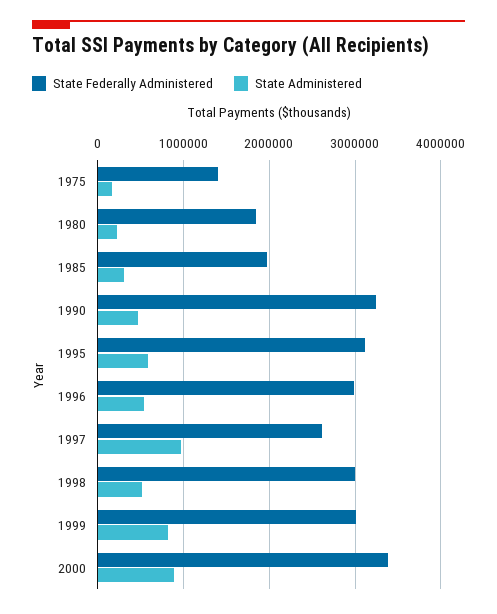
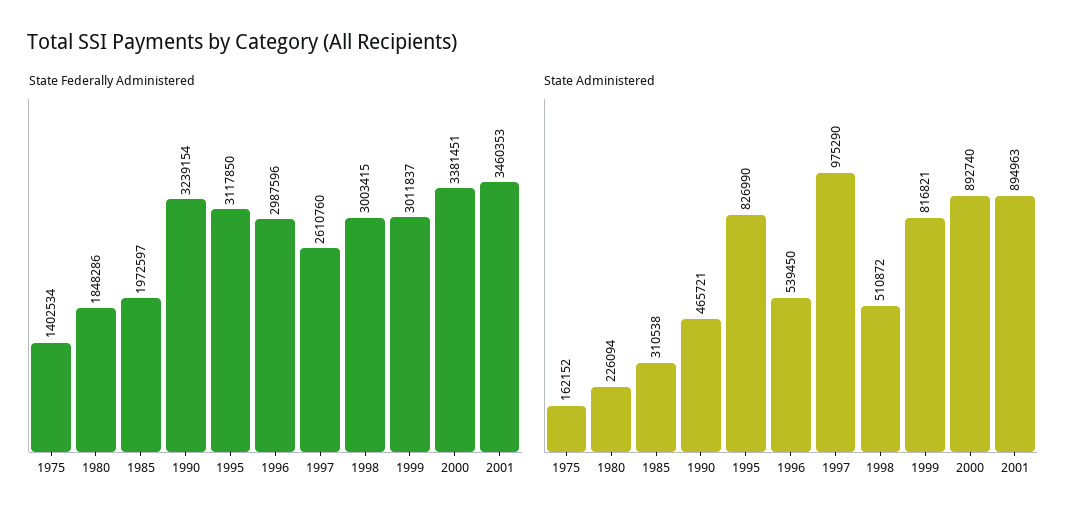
State Administered, 1995: 600000 -> 826990
State Federally Administered, 2001: none -> 3460353
State Administered, 2001: none -> 894963

